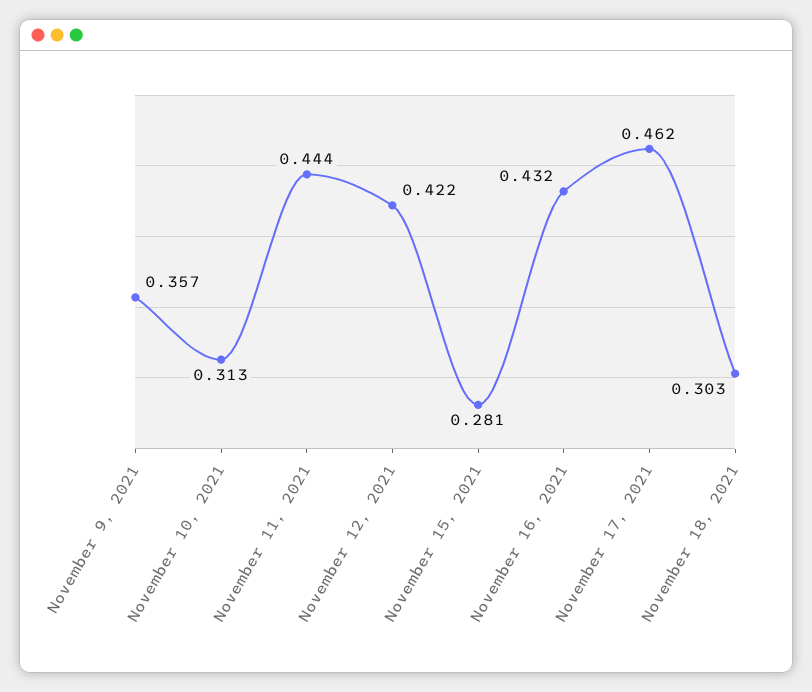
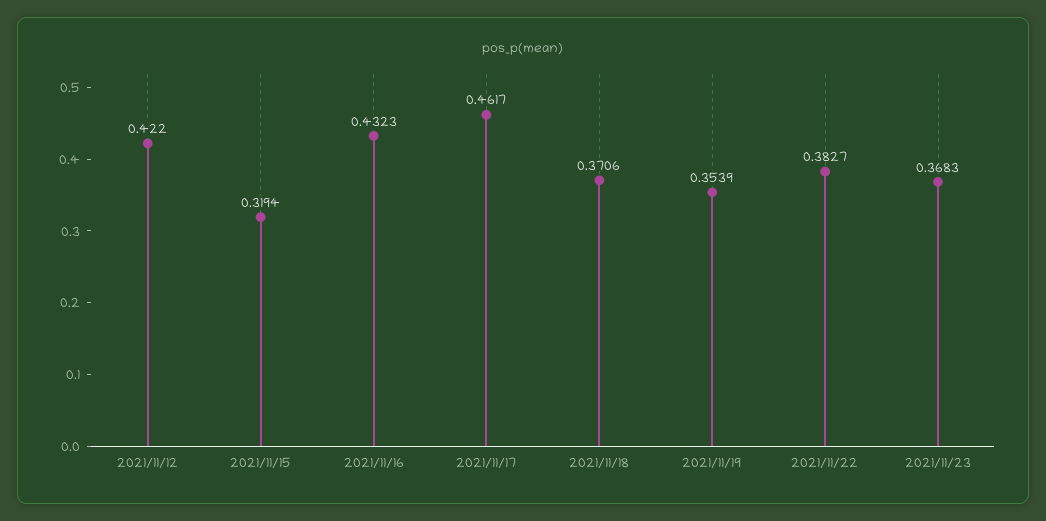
November 9, 2021: 0.357 -> none
November 10, 2021: 0.313 -> none
November 11, 2021: 0.444 -> none
November 15, 2021: 0.281 -> 0.3194
November 18, 2021: 0.303 -> 0.3706
2021/11/19: none -> 0.3539
2021/11/22: none -> 0.3827
2021/11/23: none -> 0.3683

